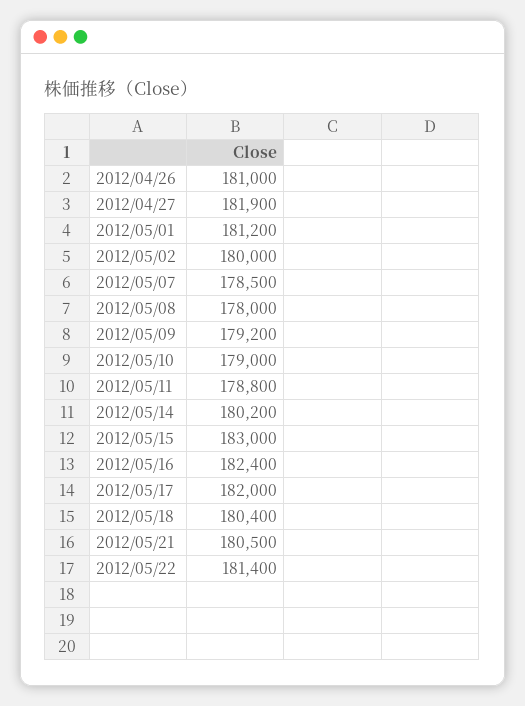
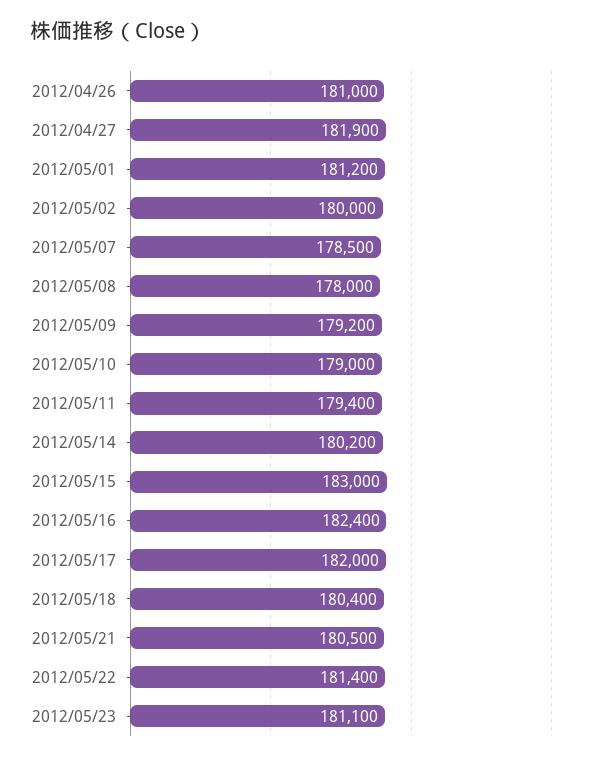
2012/05/11: 178800 -> 179400
2012/05/23: none -> 181100

